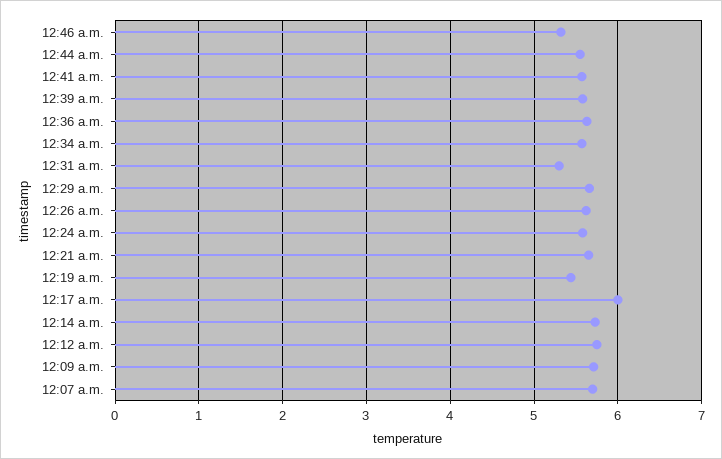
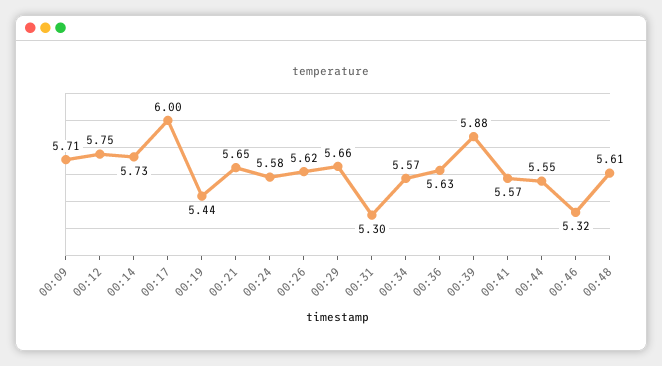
12:39 a.m.: 5.6 -> 5.88
12:07 a.m.: 5.7 -> none
00:48: none -> 5.61

